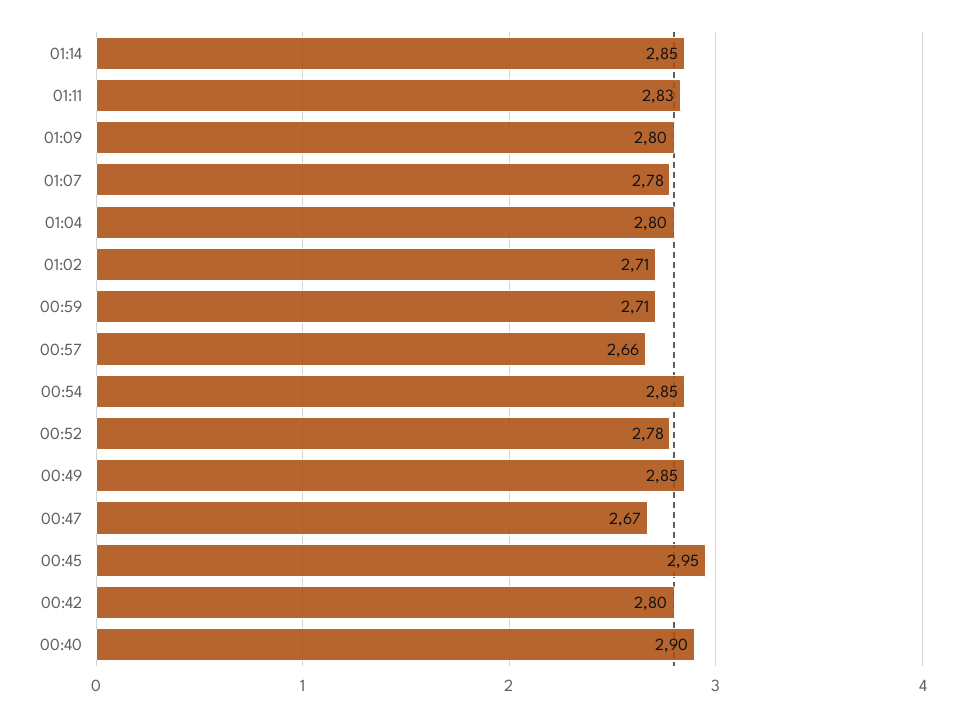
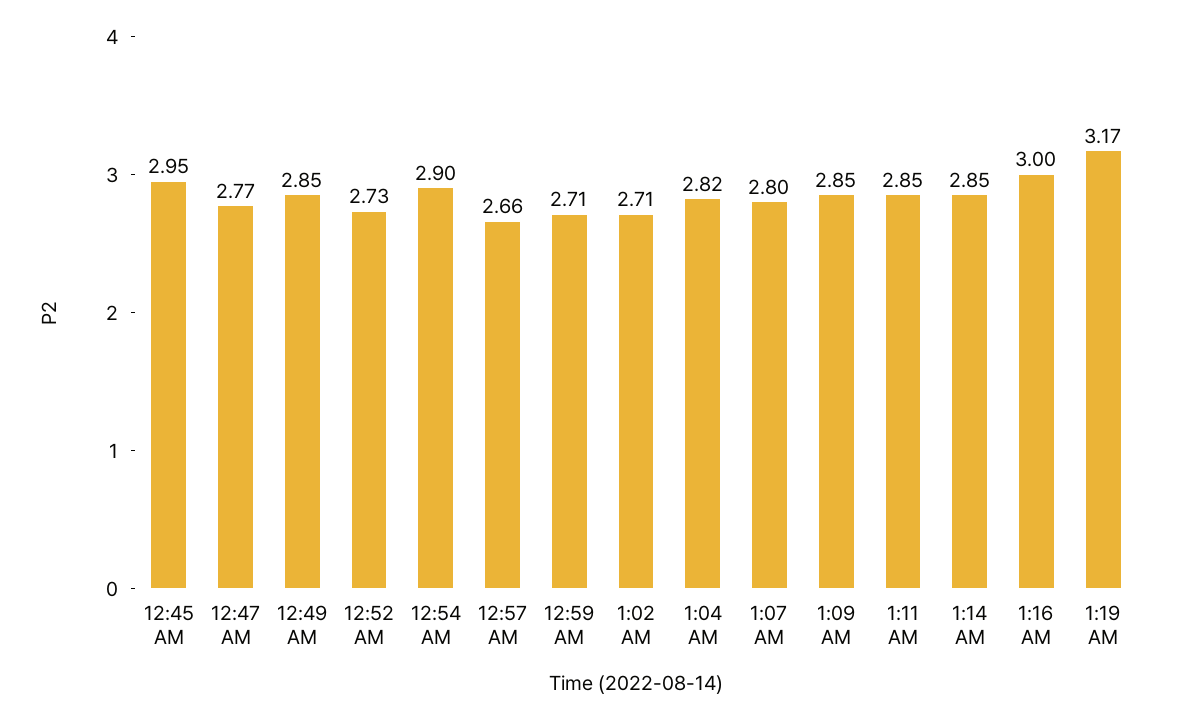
01:11: 2.83 -> 2.85
01:09: 2.8 -> 2.85
01:07: 2.78 -> 2.8
01:04: 2.8 -> 2.82
00:54: 2.85 -> 2.9
00:52: 2.78 -> 2.73
00:47: 2.67 -> 2.77
00:42: 2.8 -> none
00:40: 2.9 -> none
1:16 AM: none -> 3
1:19 AM: none -> 3.17

